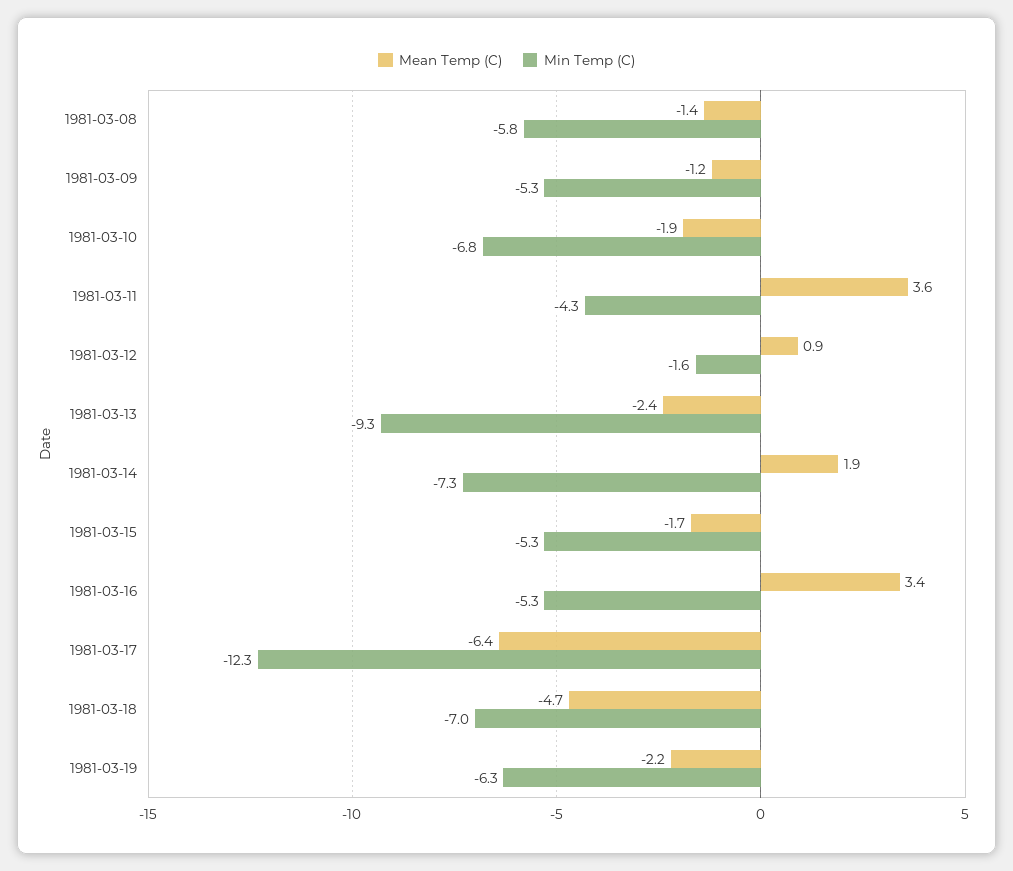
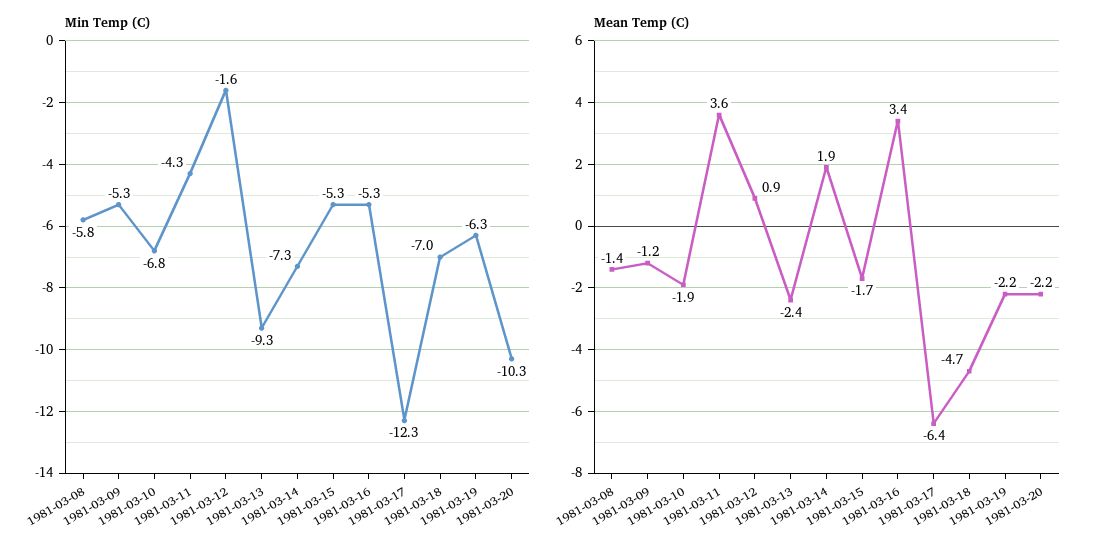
Min Temp (C), 1981-03-20: none -> -10.3
Mean Temp (C), 1981-03-20: none -> -2.2

